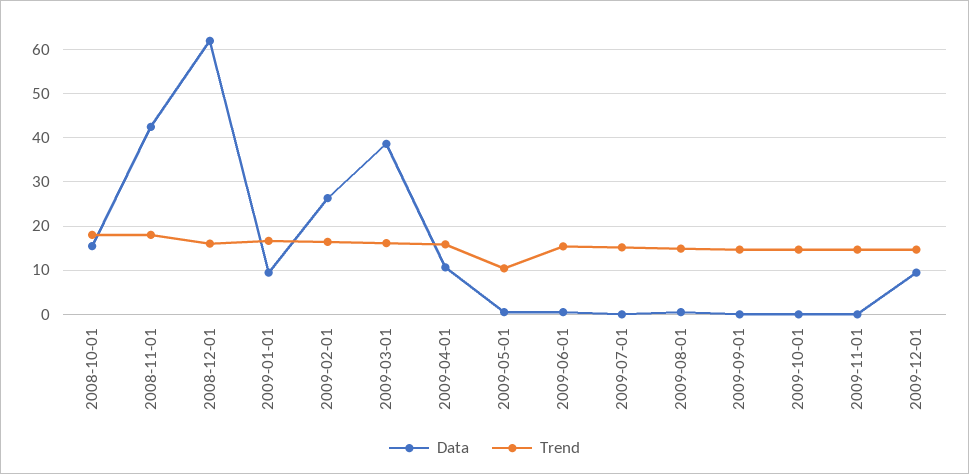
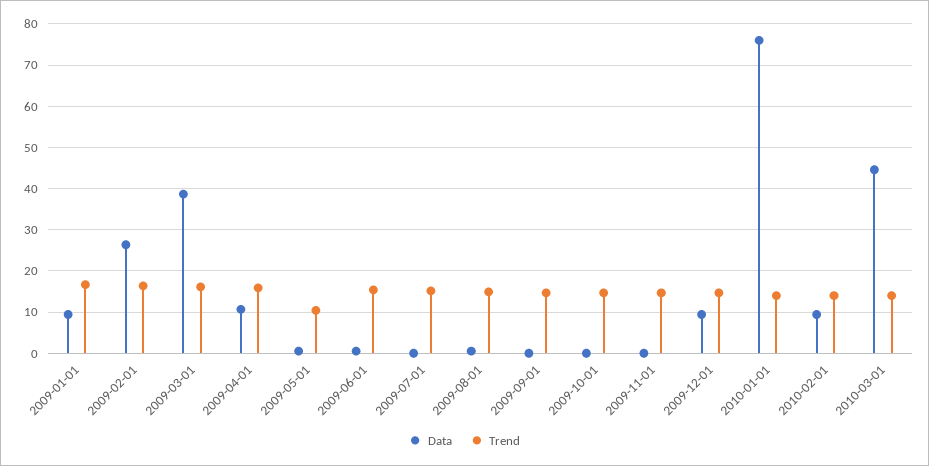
Data, 2008-10-01: 16 -> none
Trend, 2008-10-01: 18 -> none
Data, 2008-11-01: 42 -> none
Trend, 2008-11-01: 18 -> none
Data, 2008-12-01: 62 -> none
Trend, 2008-12-01: 16 -> none
Data, 2010-01-01: none -> 76
Trend, 2010-01-01: none -> 14
Data, 2010-02-01: none -> 10
Trend, 2010-02-01: none -> 14
Data, 2010-03-01: none -> 44
Trend, 2010-03-01: none -> 14

